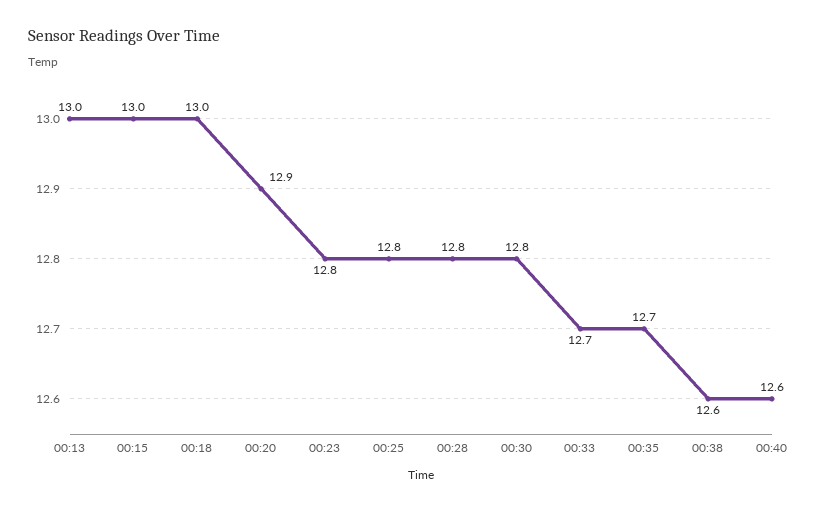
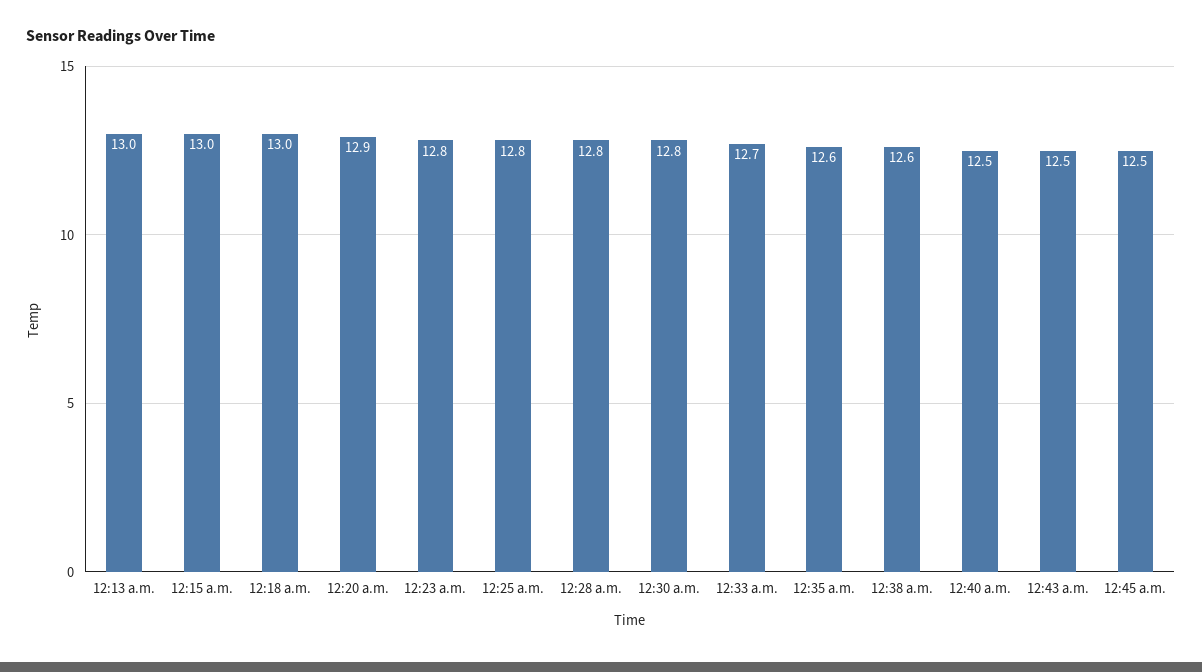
00:35: 12.7 -> 12.6
00:40: 12.6 -> 12.5
12:43 a.m.: none -> 12.5
12:45 a.m.: none -> 12.5

